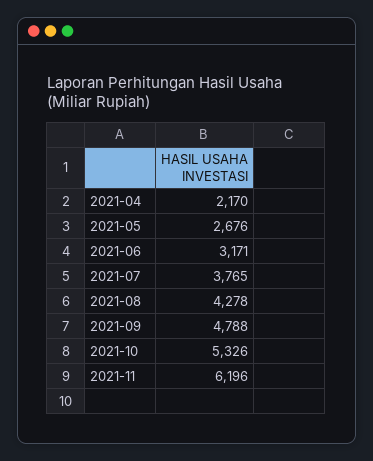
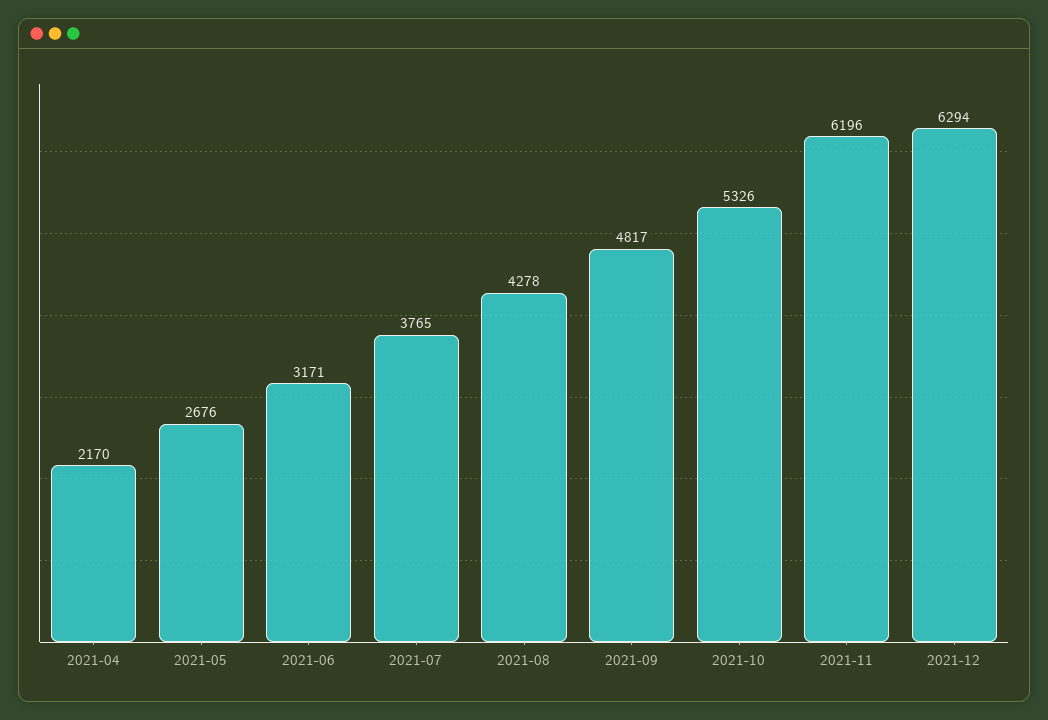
2021-09: 4788 -> 4817
2021-12: none -> 6294

